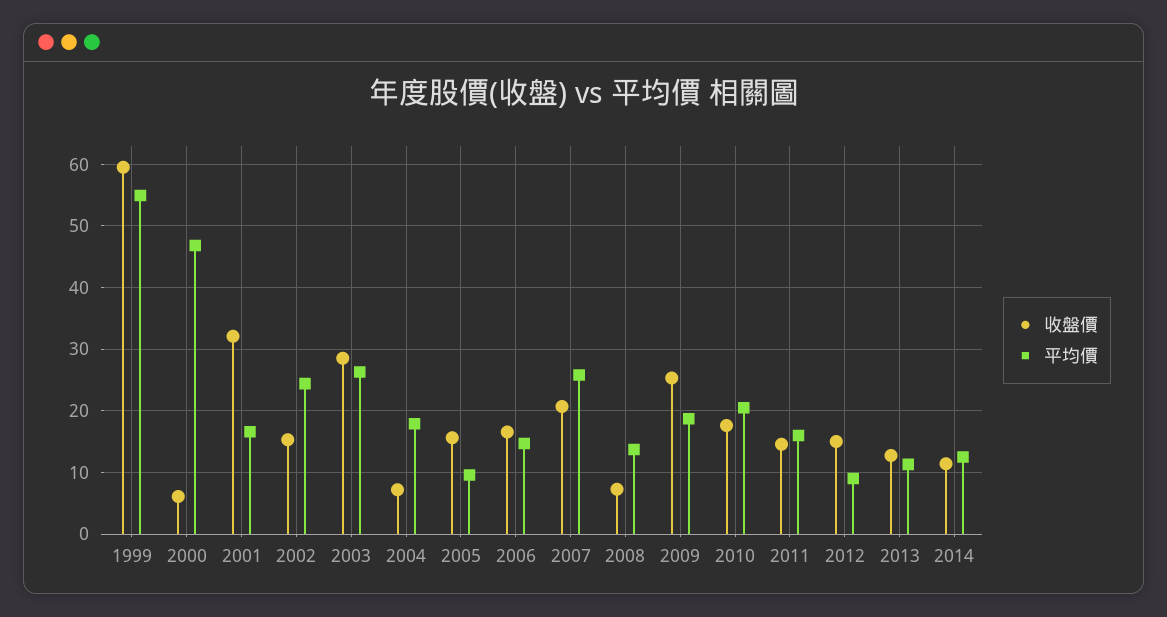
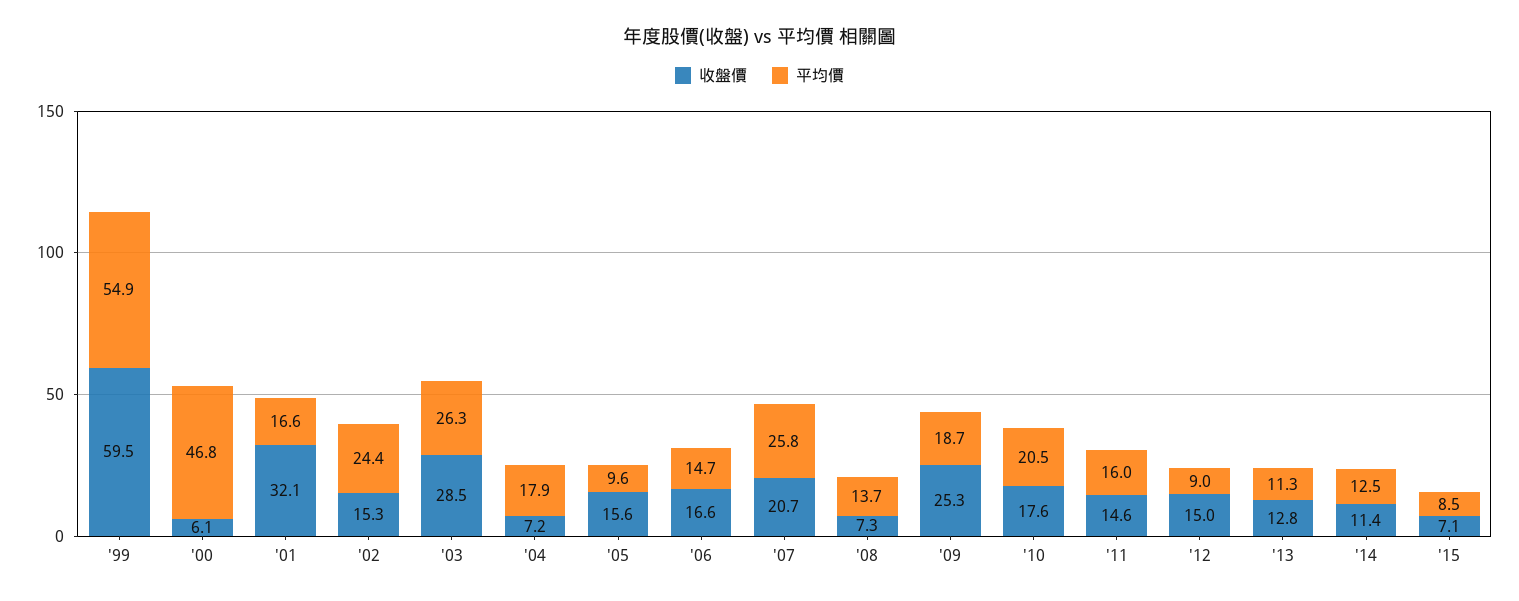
收盤價, '15: none -> 7.1
平均價, '15: none -> 8.5

